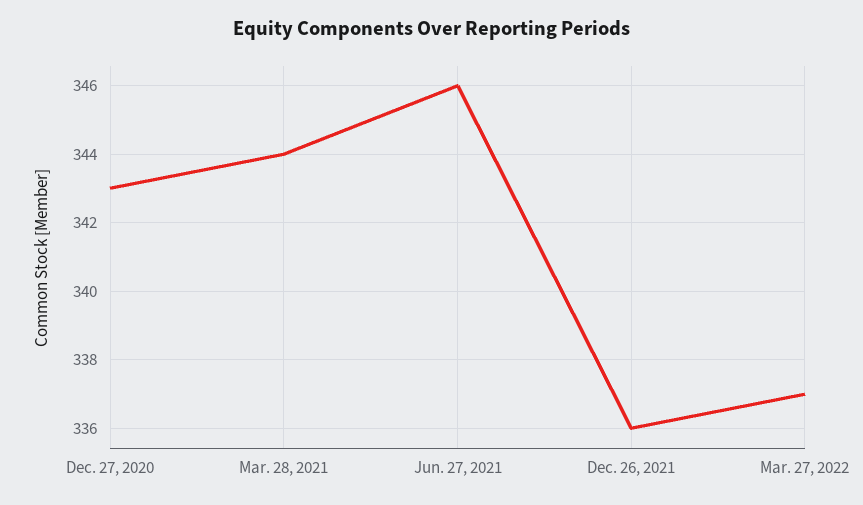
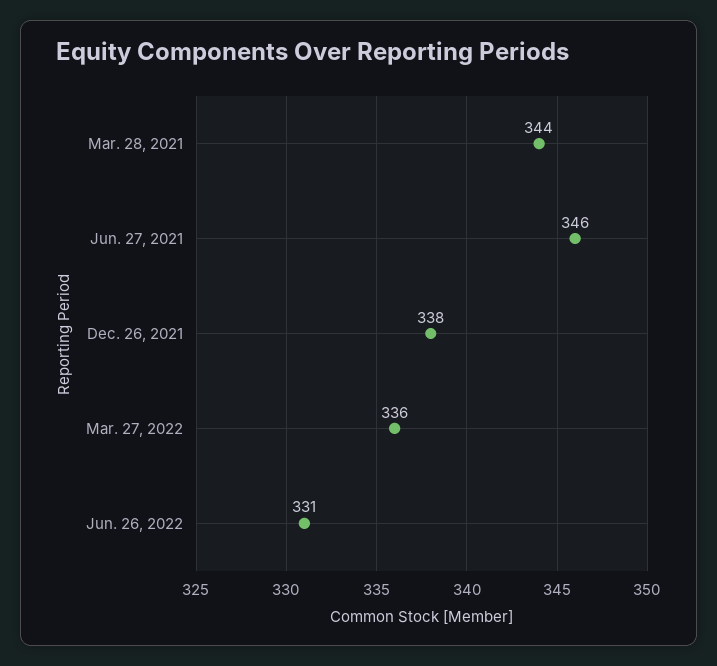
Dec. 27, 2020: 343 -> none
Dec. 26, 2021: 336 -> 338
Mar. 27, 2022: 337 -> 336
Jun. 26, 2022: none -> 331

